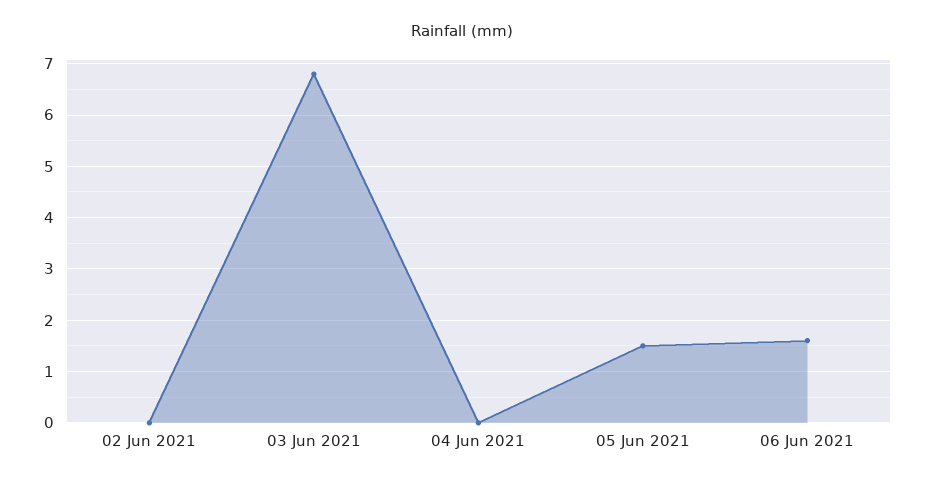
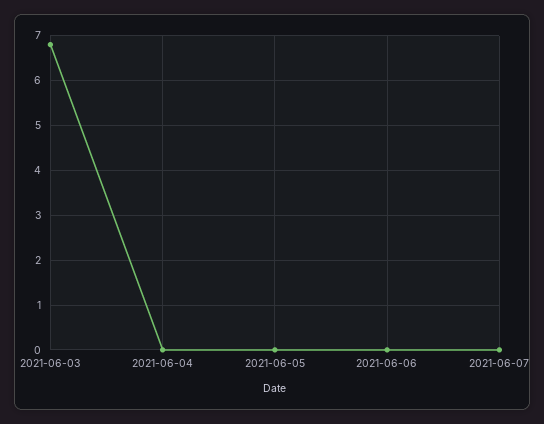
02 Jun 2021: 0 -> none
05 Jun 2021: 1.5 -> 0
06 Jun 2021: 1.5 -> 0
2021-06-07: none -> 0

